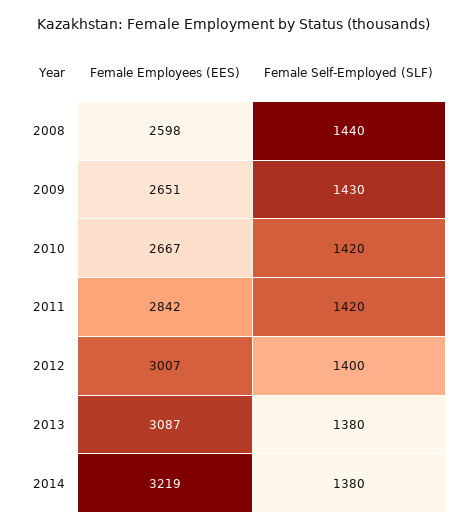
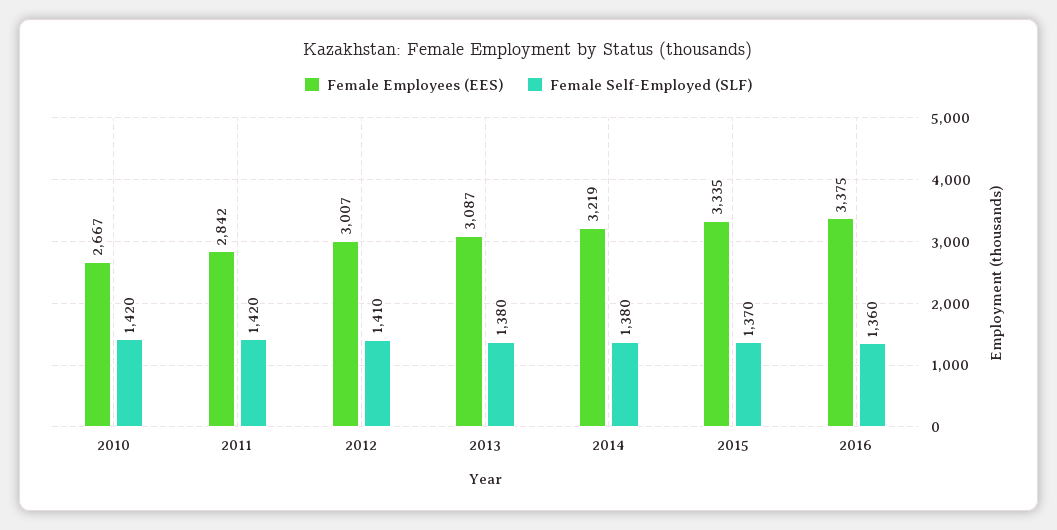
Female Employees (EES), 2008: 2598 -> none
Female Self-Employed (SLF), 2008: 1440 -> none
Female Employees (EES), 2009: 2651 -> none
Female Self-Employed (SLF), 2009: 1430 -> none
Female Self-Employed (SLF), 2012: 1400 -> 1410
Female Employees (EES), 2015: none -> 3335
Female Self-Employed (SLF), 2015: none -> 1370
Female Employees (EES), 2016: none -> 3375
Female Self-Employed (SLF), 2016: none -> 1360

